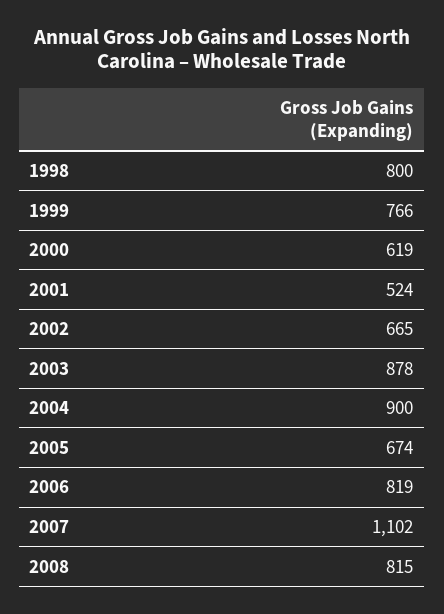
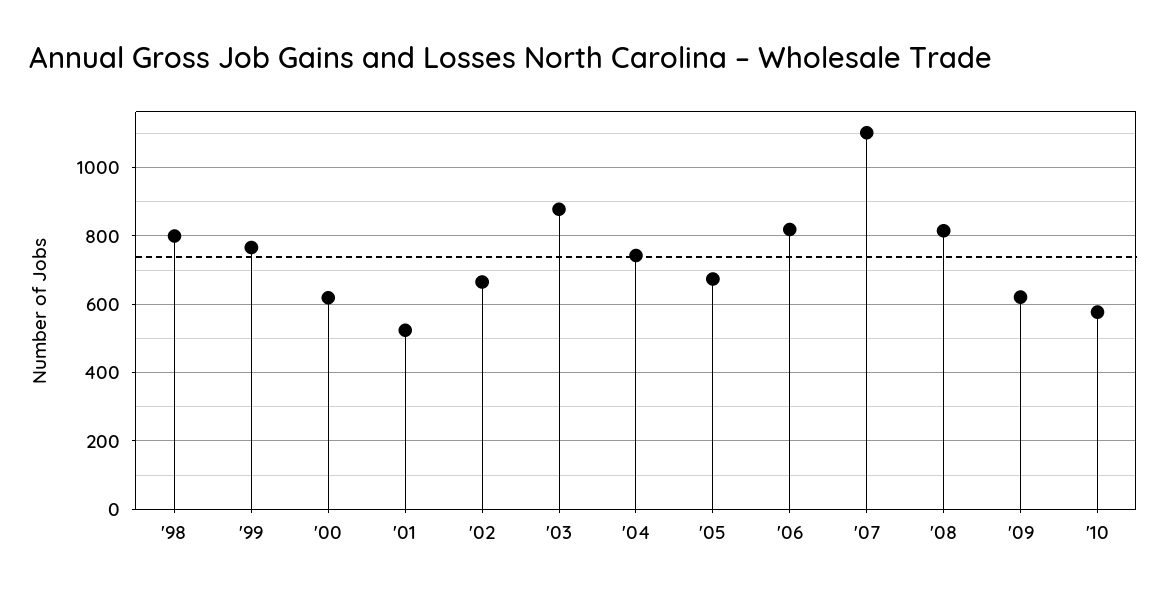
2004: 900 -> 740
'09: none -> 620
'10: none -> 580

